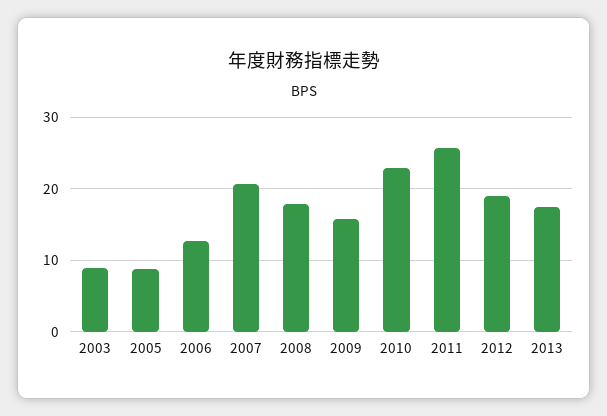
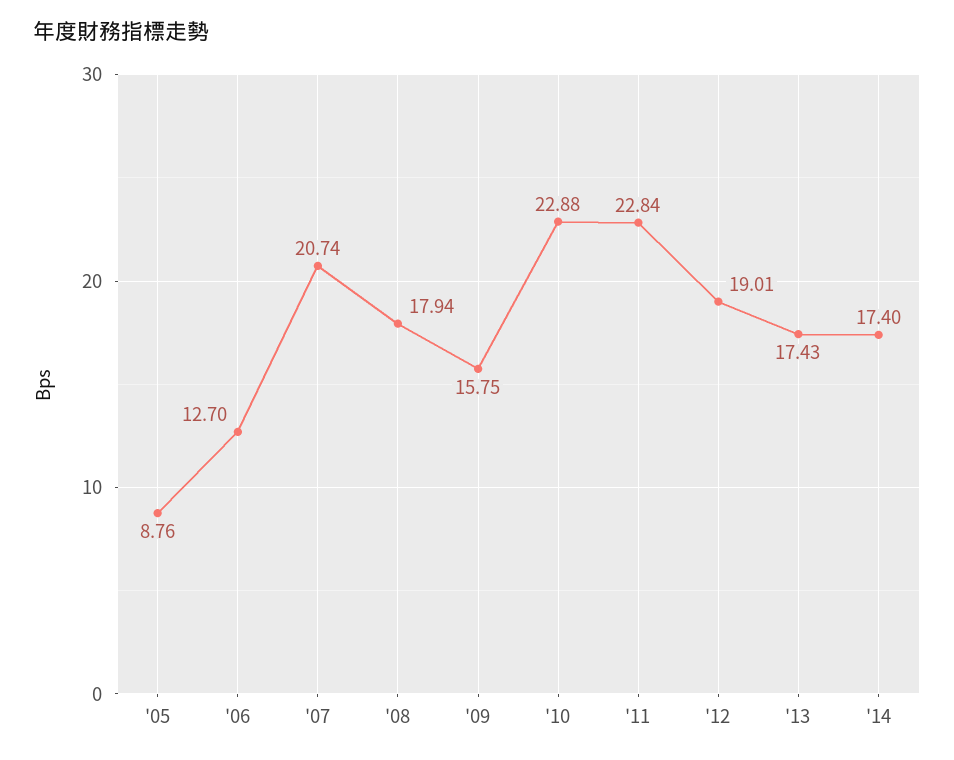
2003: 9 -> none
2011: 26 -> 22.84
'14: none -> 17.4

